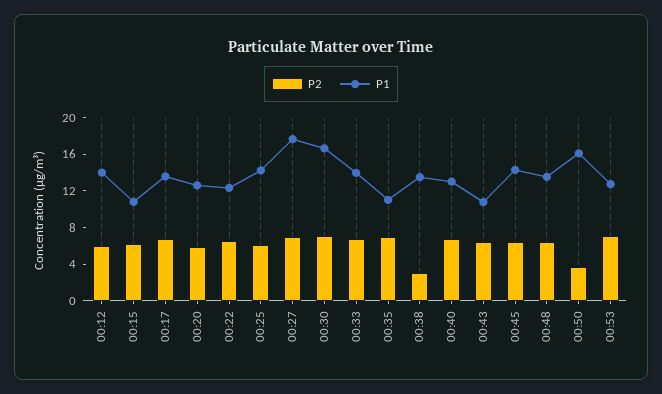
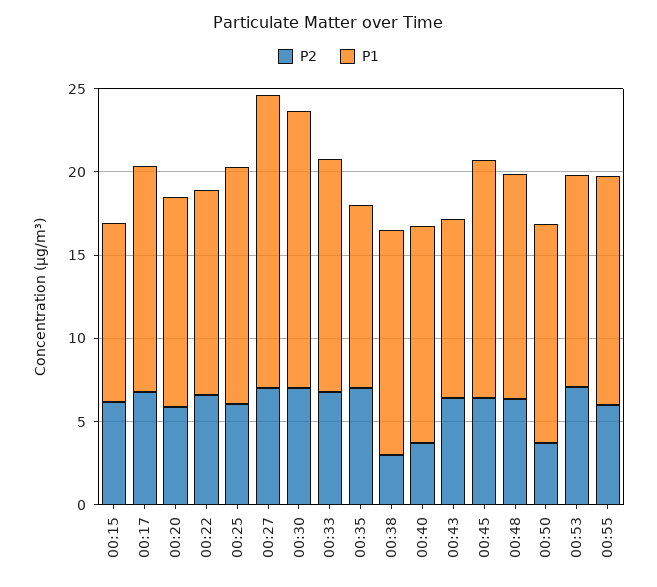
P2, 00:12: 6 -> none
P1, 00:12: 14 -> none
P2, 00:40: 7 -> 4
P1, 00:50: 16 -> 13
P2, 00:55: none -> 6
P1, 00:55: none -> 14

